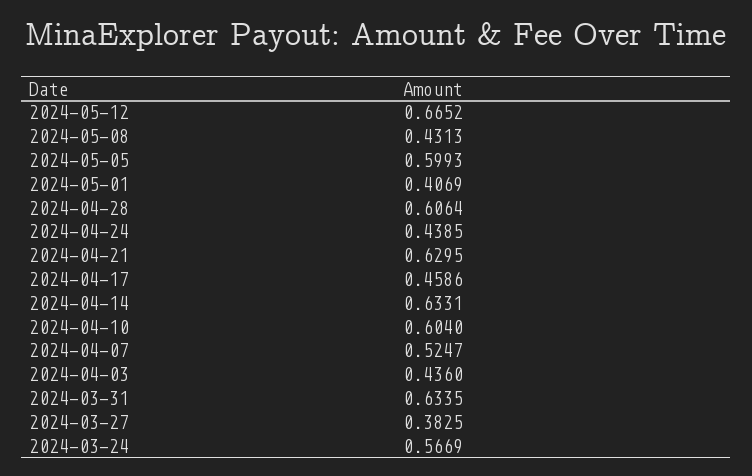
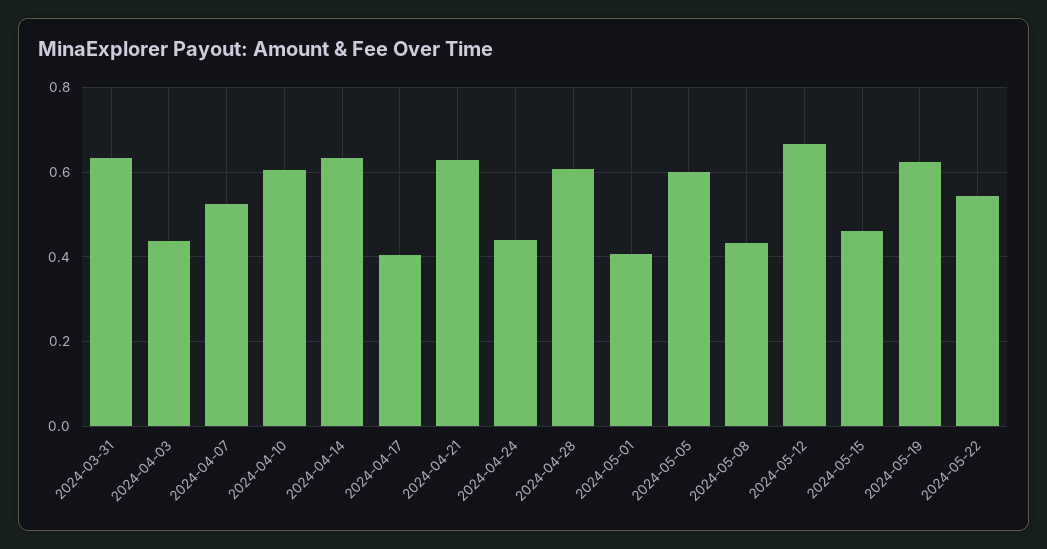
2024-04-17: 0.4586 -> 0.4
2024-03-27: 0.3825 -> none
2024-03-24: 0.5669 -> none
2024-05-15: none -> 0.46
2024-05-19: none -> 0.62
2024-05-22: none -> 0.54

